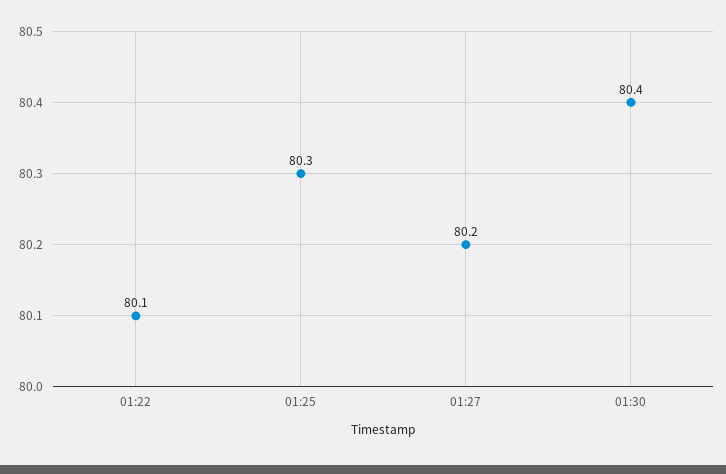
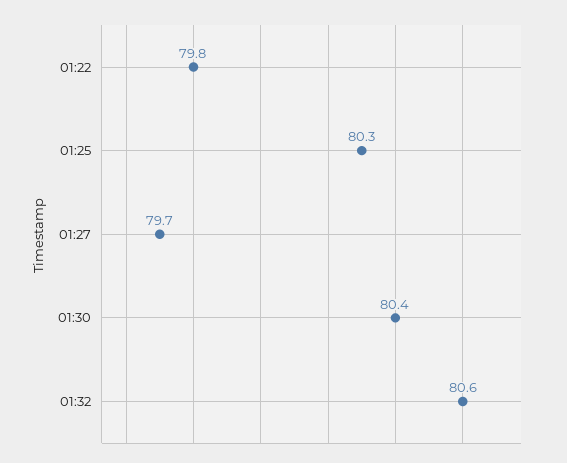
01:22: 80.1 -> 79.8
01:27: 80.2 -> 79.7
01:32: none -> 80.6

